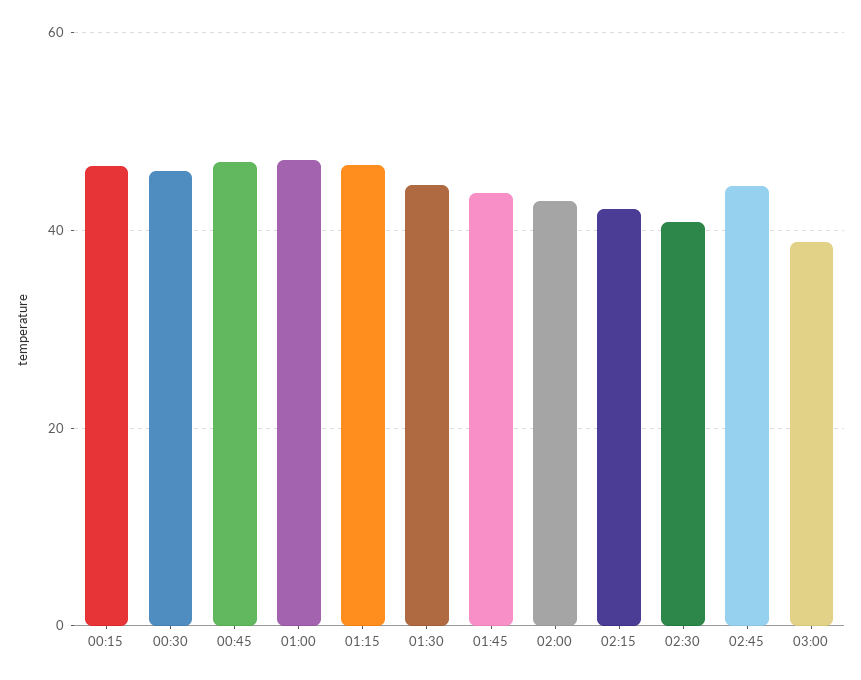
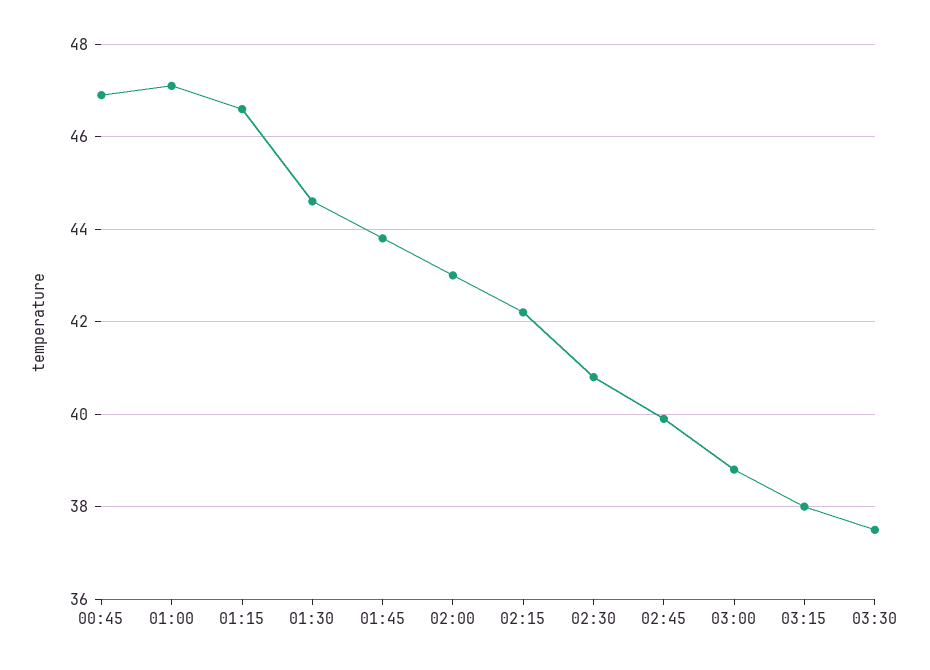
00:15: 46 -> none
00:30: 46 -> none
02:45: 44 -> 40
03:15: none -> 38
03:30: none -> 37.5

